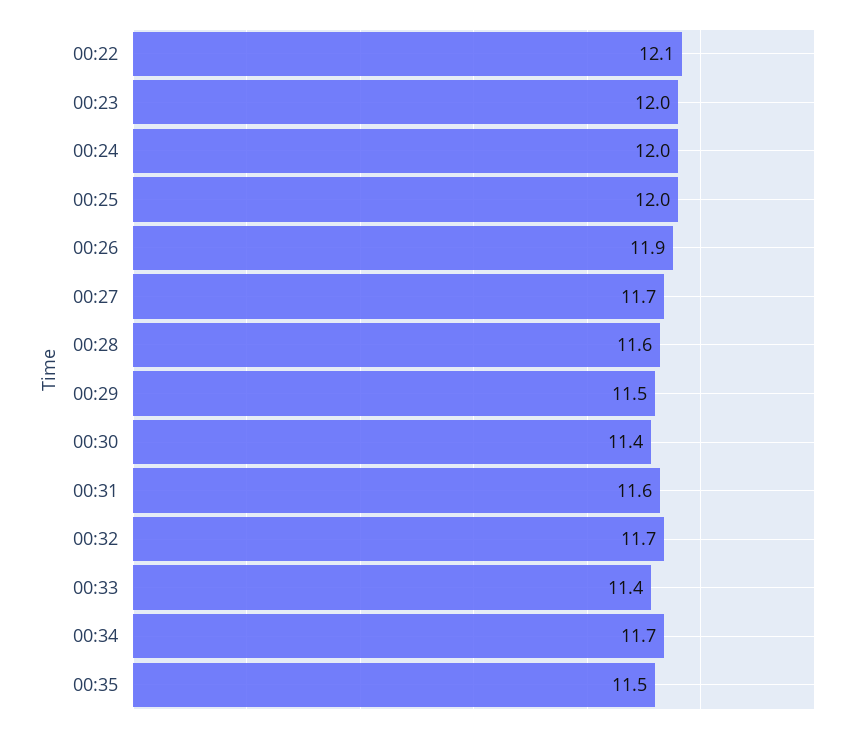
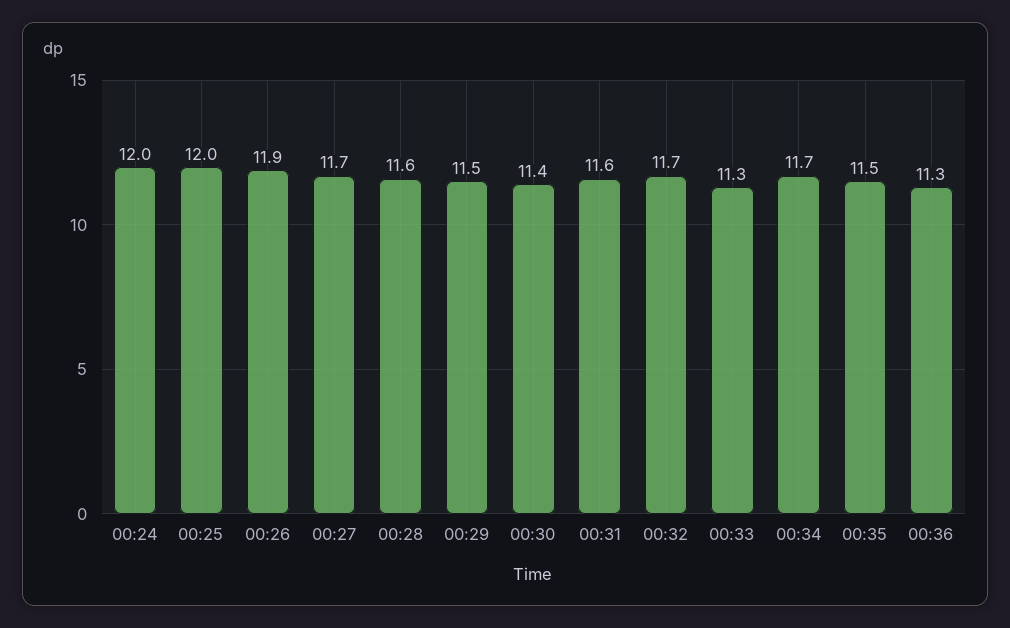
00:22: 12.1 -> none
00:23: 12 -> none
00:33: 11.4 -> 11.3
00:36: none -> 11.3

